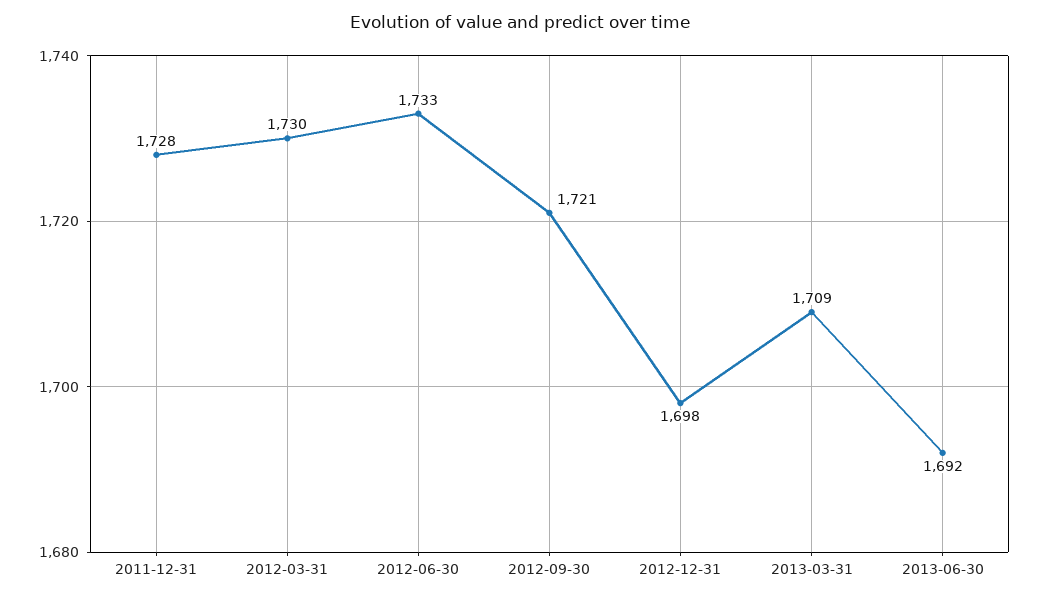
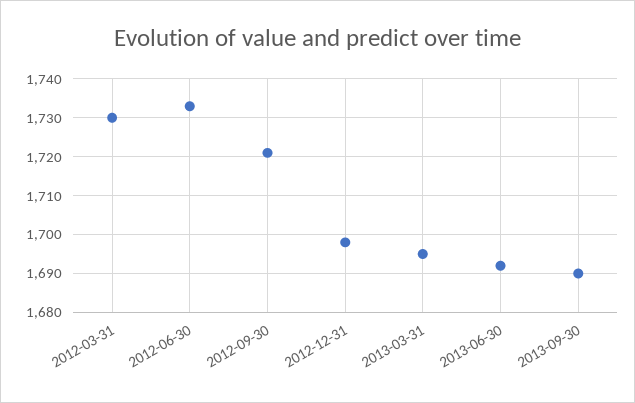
2011-12-31: 1728 -> none
2013-03-31: 1709 -> 1695
2013-09-30: none -> 1690

